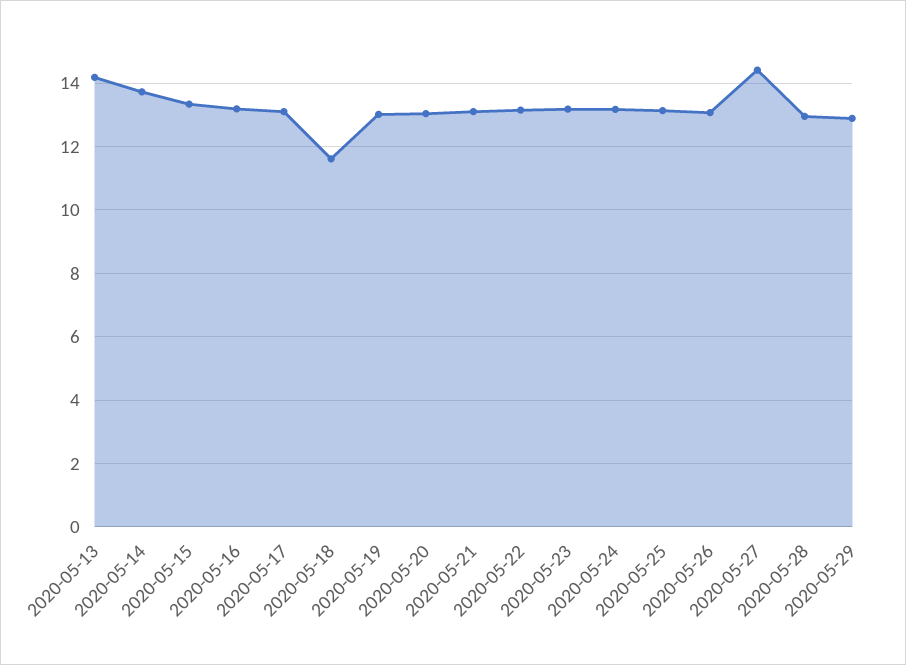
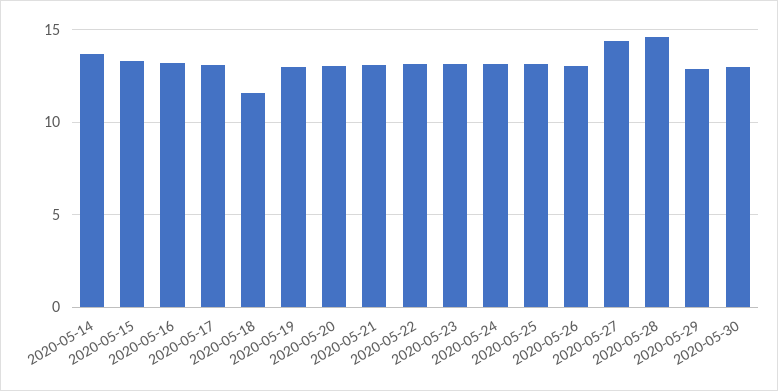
2020-05-13: 14.2 -> none
2020-05-28: 13 -> 14.5
2020-05-30: none -> 13

